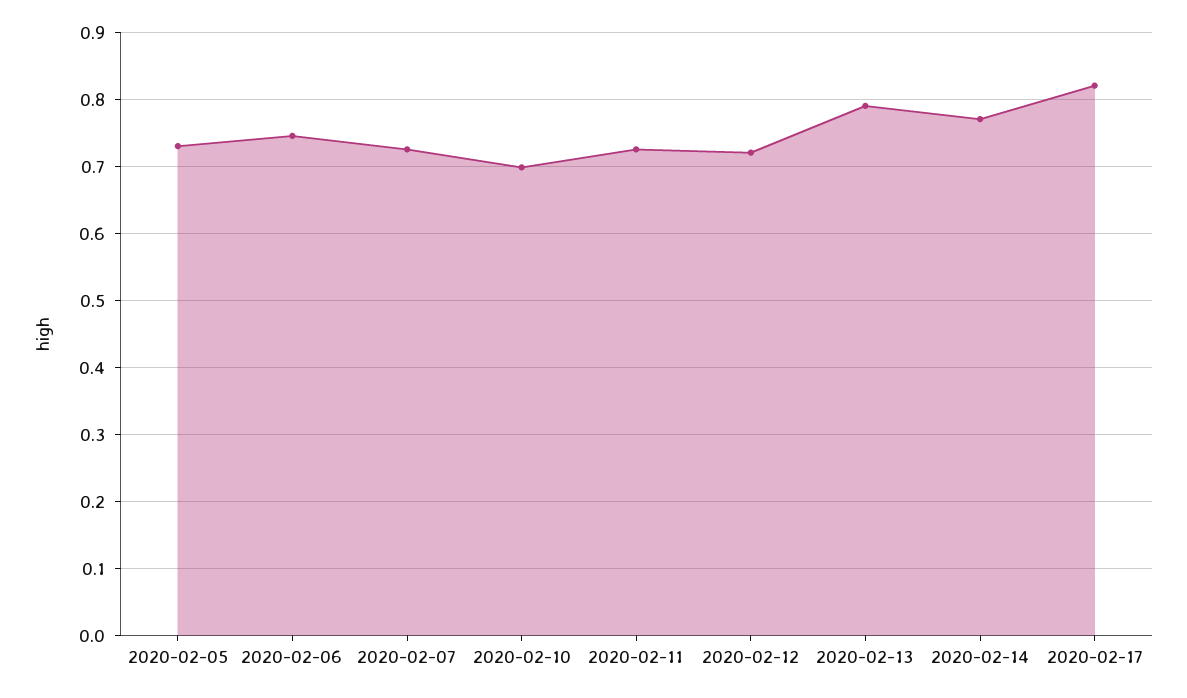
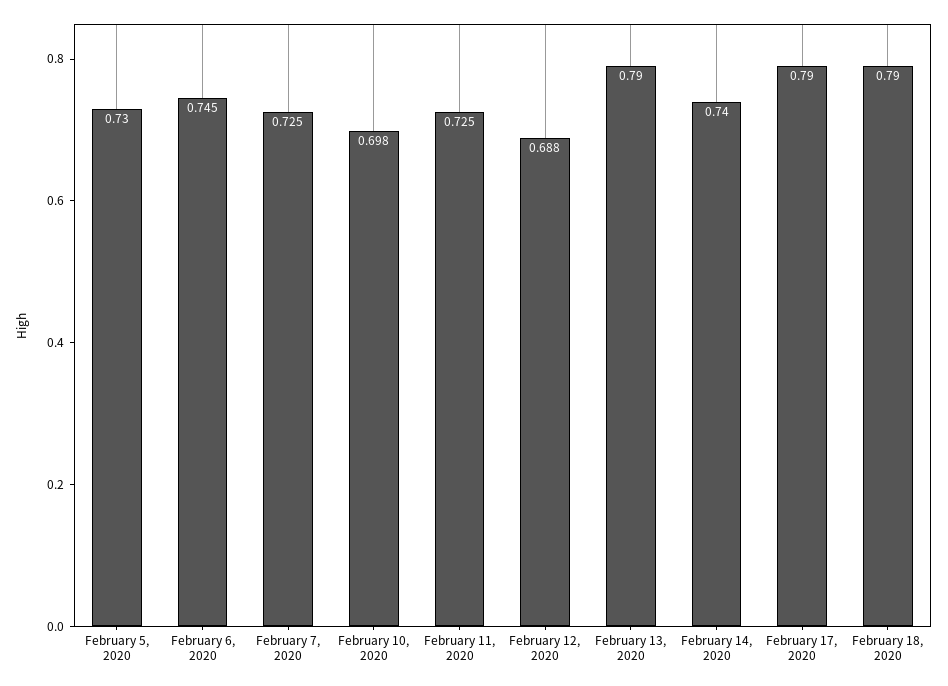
2020-02-12: 0.72 -> 0.688
2020-02-14: 0.77 -> 0.74
2020-02-17: 0.82 -> 0.79
February 18, 2020: none -> 0.79

